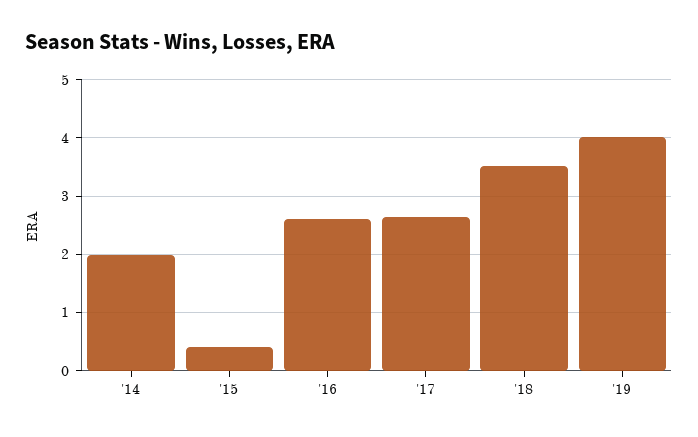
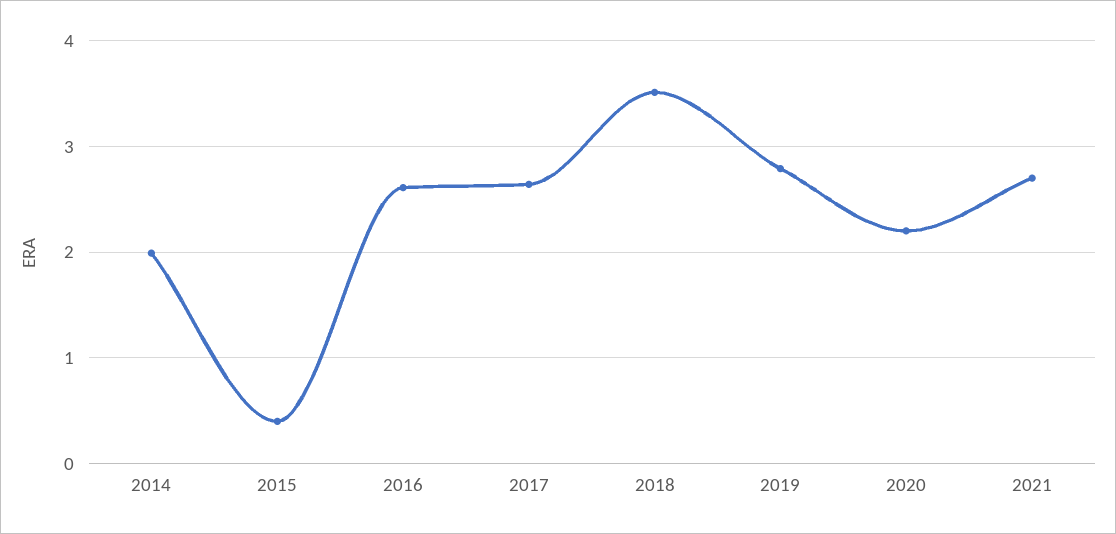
'19: 4 -> 2.8
2020: none -> 2.2
2021: none -> 2.7

